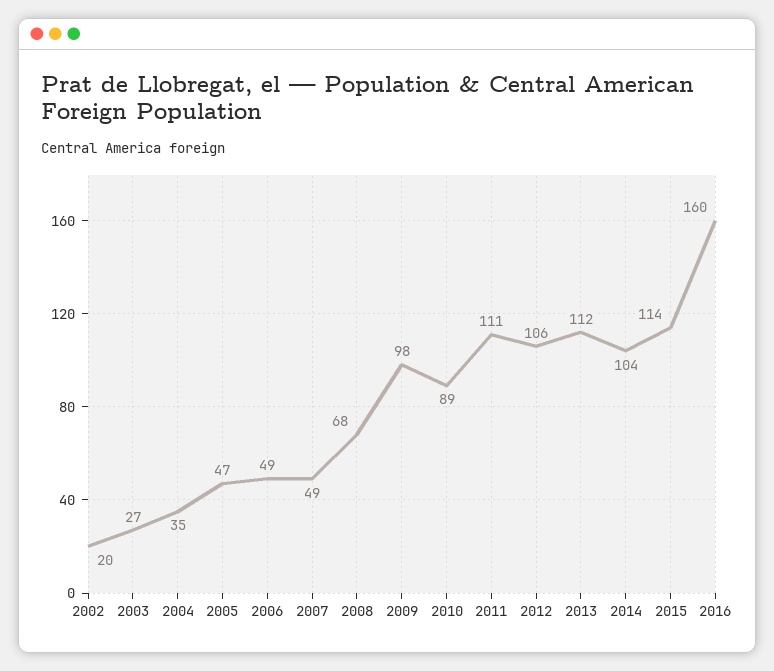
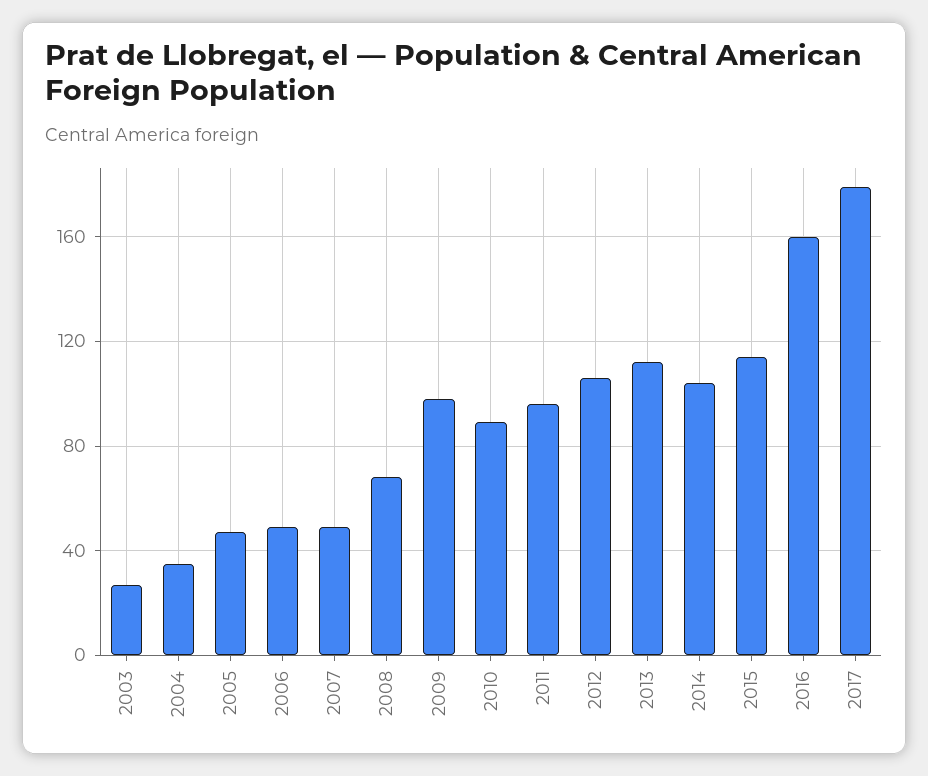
2002: 20 -> none
2011: 111 -> 95
2017: none -> 180

